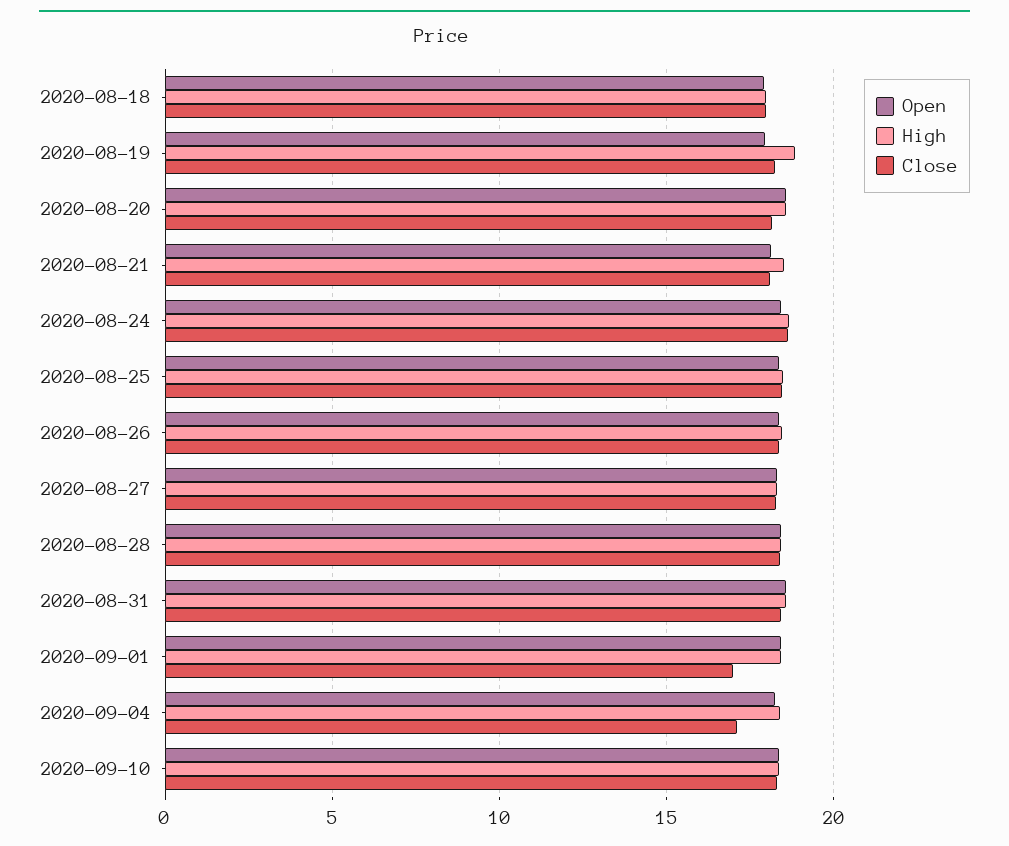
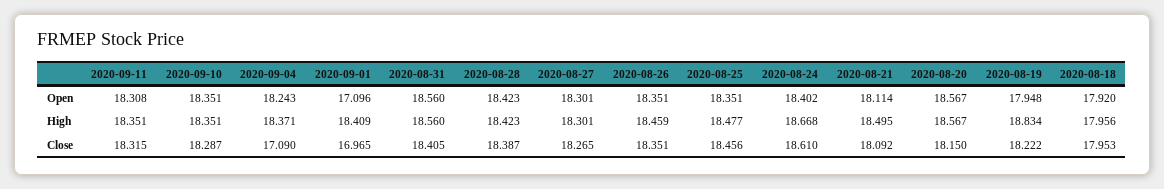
Open, 2020-09-01: 18.5 -> 17.096
Open, 2020-09-11: none -> 18.308
High, 2020-09-11: none -> 18.351
Close, 2020-09-11: none -> 18.315

